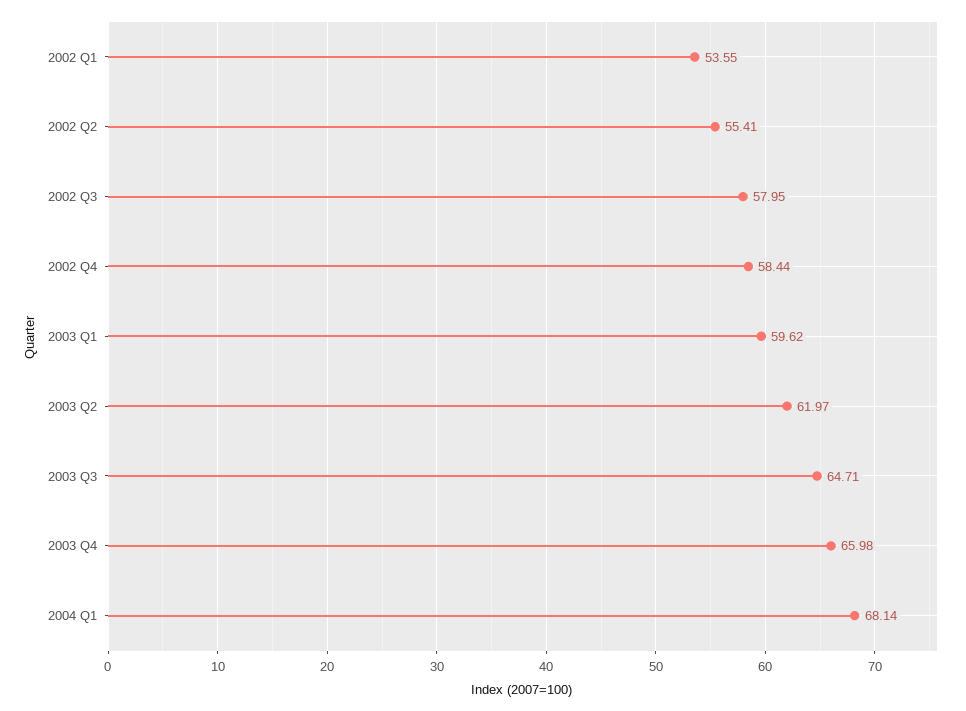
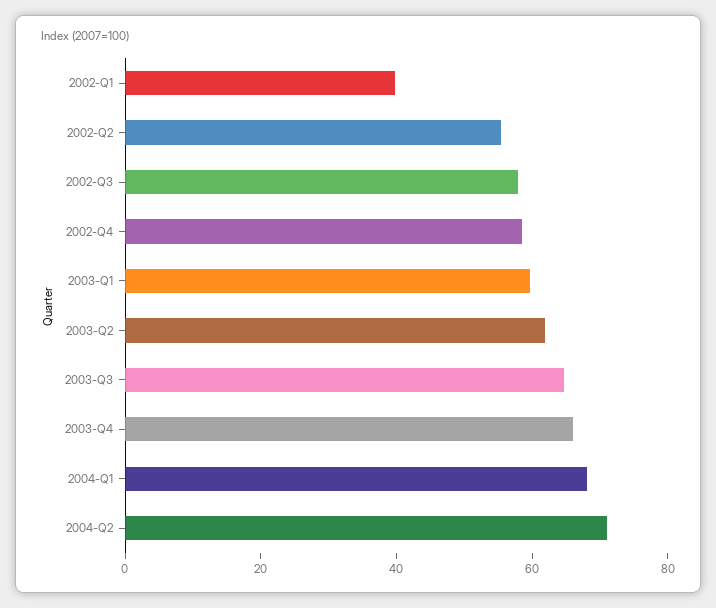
2002 Q1: 53.55 -> 40
2004-Q2: none -> 70

